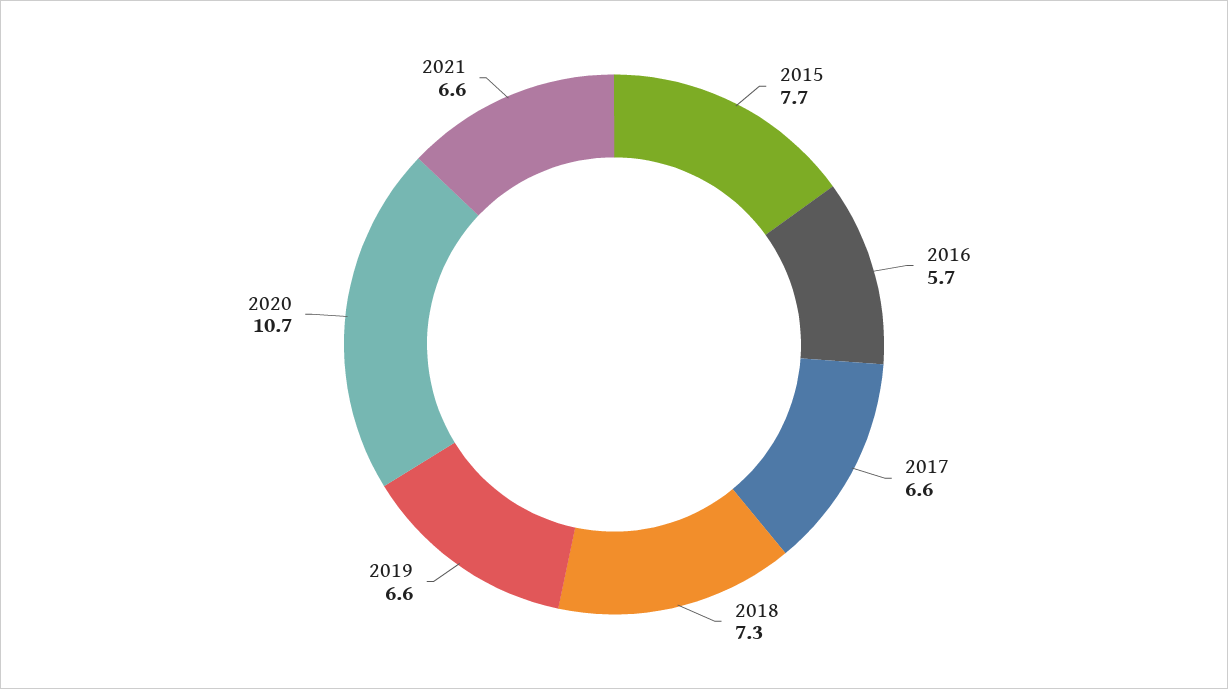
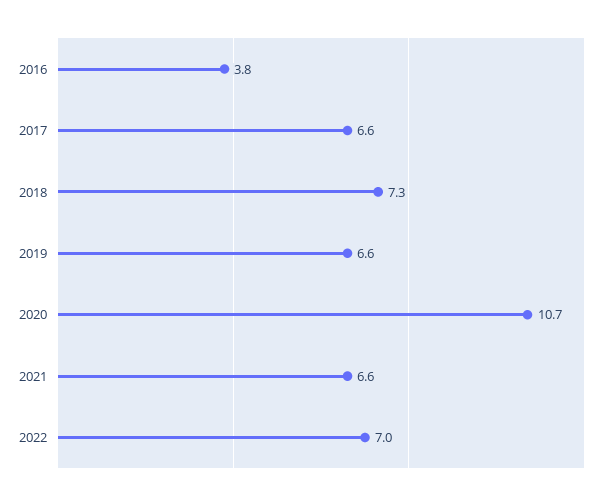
2015: 7.7 -> none
2016: 5.7 -> 3.8
2022: none -> 7

